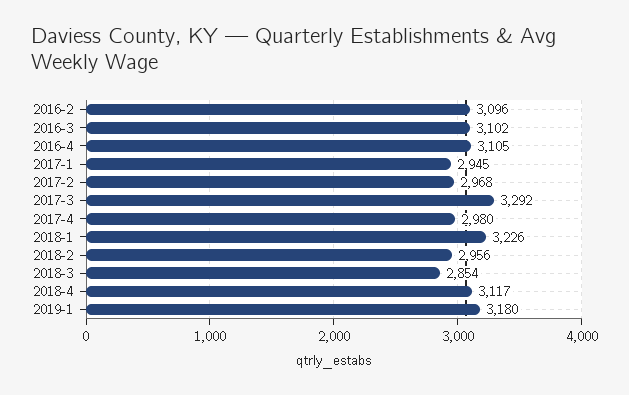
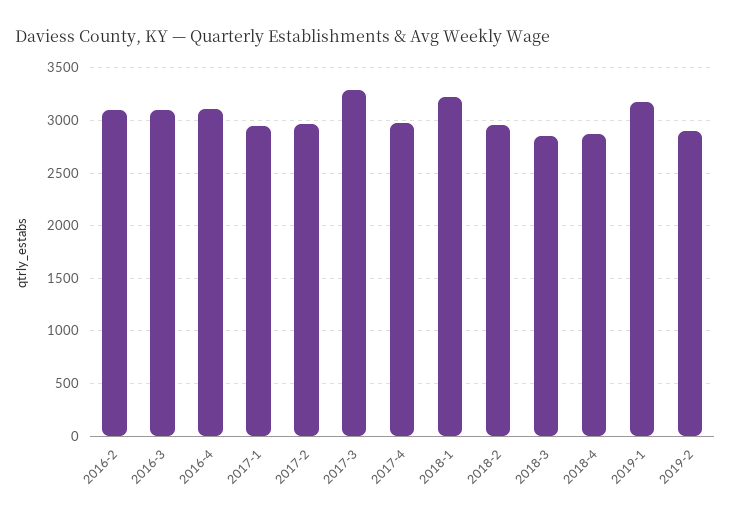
2018-4: 3117 -> 2900
2019-2: none -> 2900

